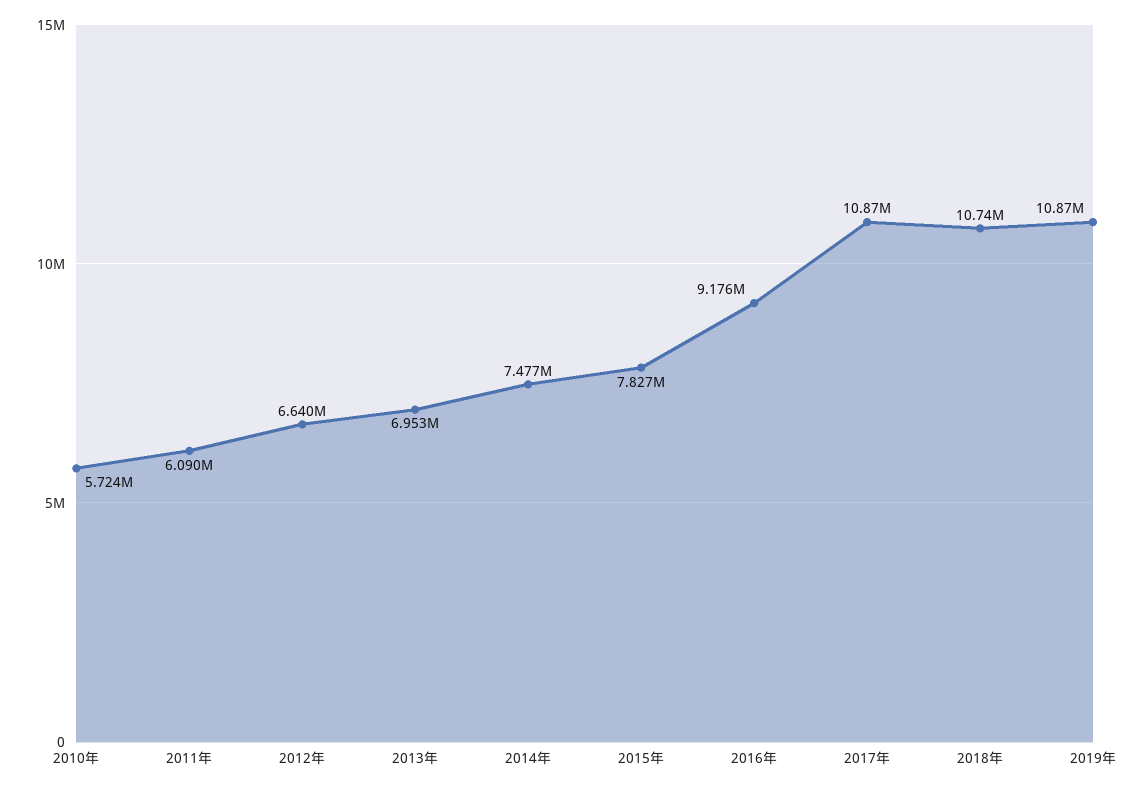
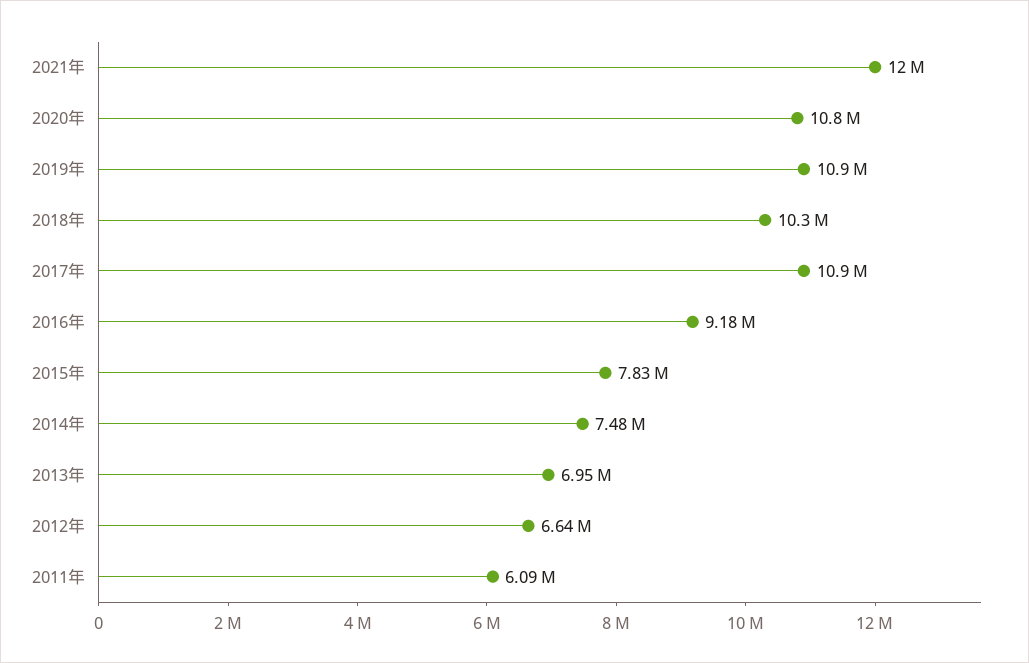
2010年: 5724000 -> none
2018年: 10740000 -> 10300000
2021年: none -> 12000000
2020年: none -> 10800000

